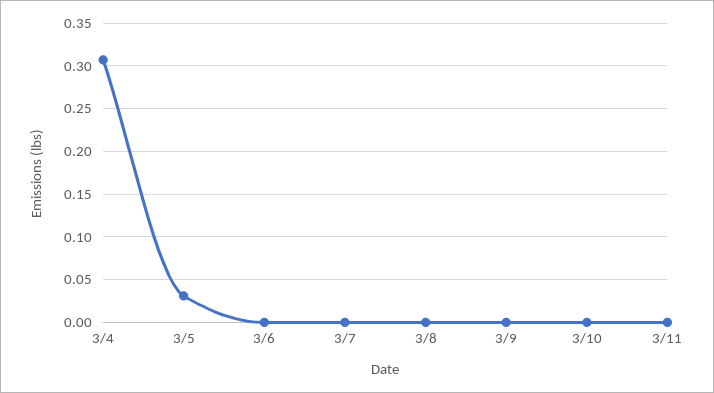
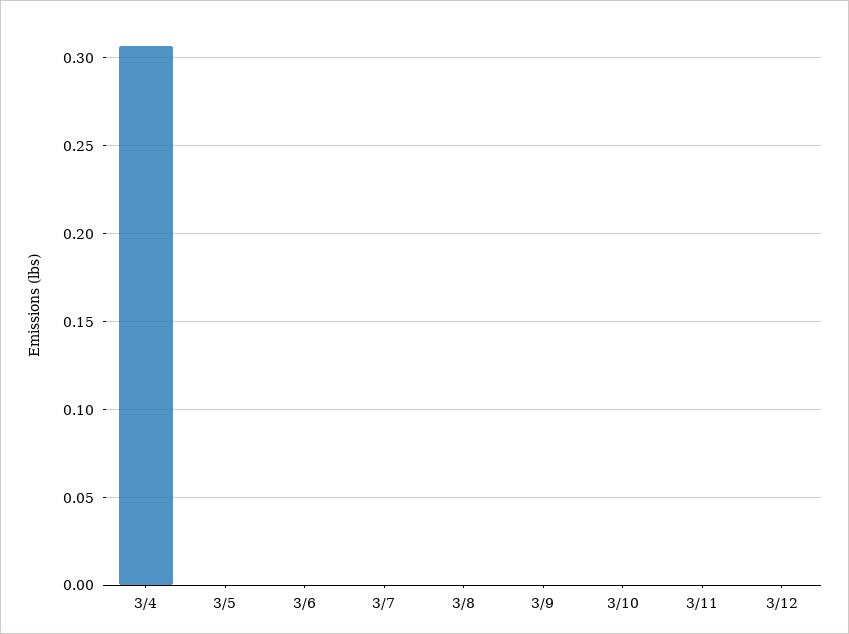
3/5: 0.03 -> 0
3/12: none -> 0

